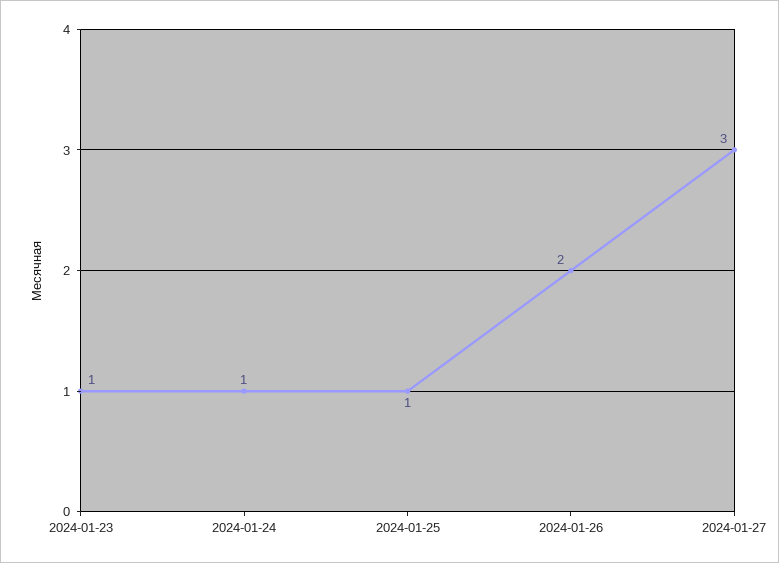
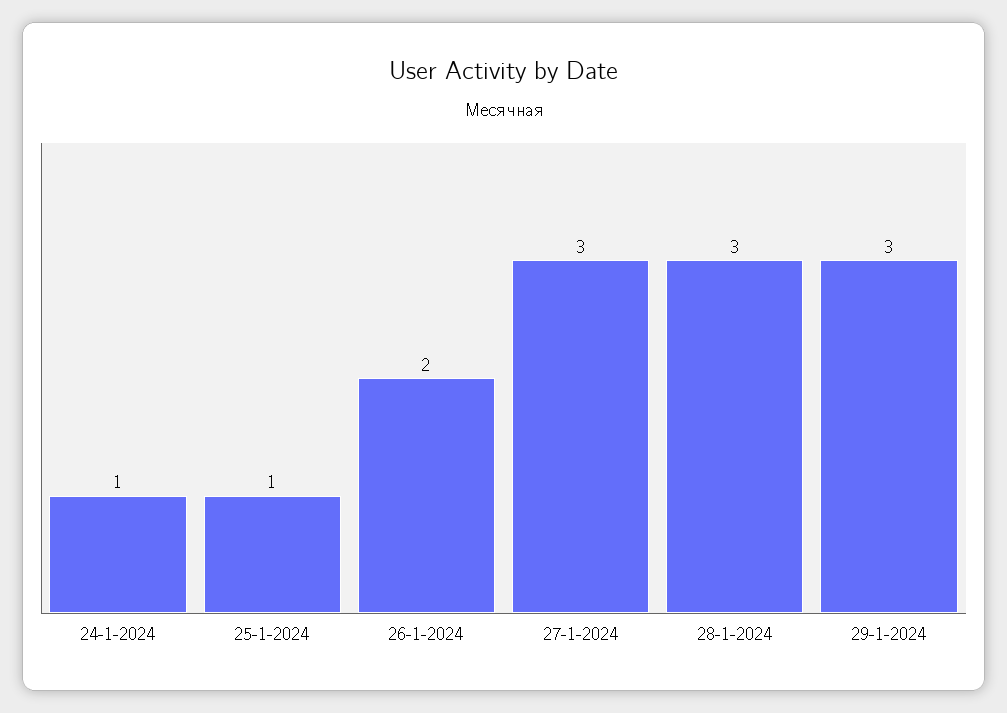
2024-01-23: 1 -> none
28-1-2024: none -> 3
29-1-2024: none -> 3

